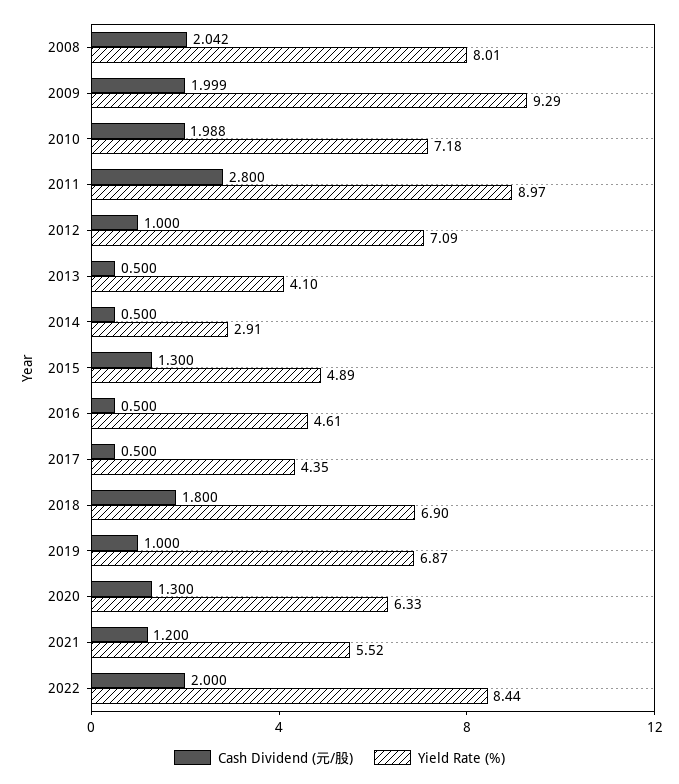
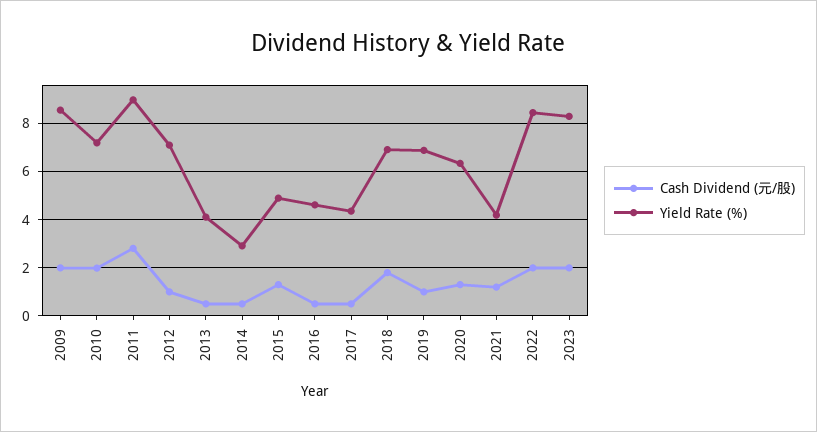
Cash Dividend (元/股), 2008: 2.042 -> none
Yield Rate (%), 2008: 8.01 -> none
Yield Rate (%), 2009: 9.29 -> 8.5
Yield Rate (%), 2021: 5.52 -> 4.25
Cash Dividend (元/股), 2023: none -> 2
Yield Rate (%), 2023: none -> 8.25

